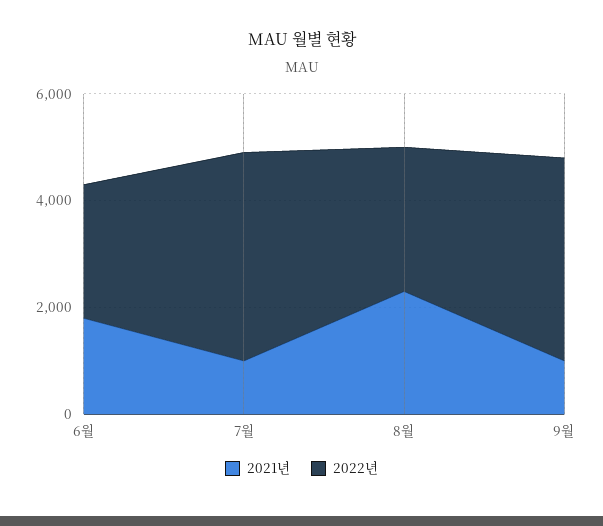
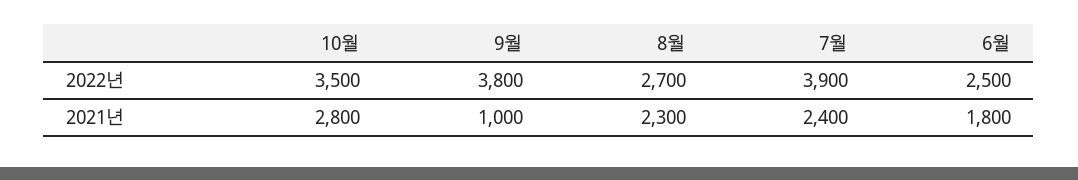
2021년, 7월: 1000 -> 2400
2022년, 10월: none -> 3500
2021년, 10월: none -> 2800

